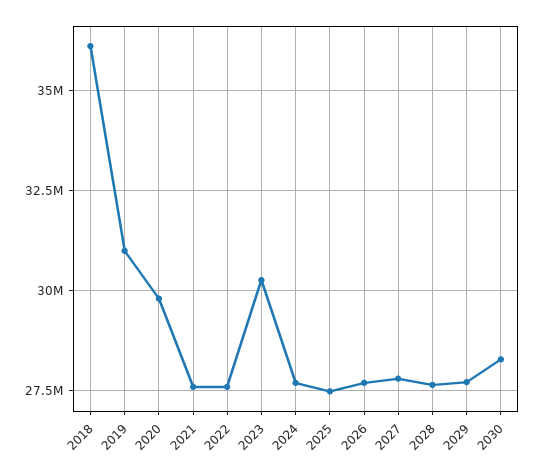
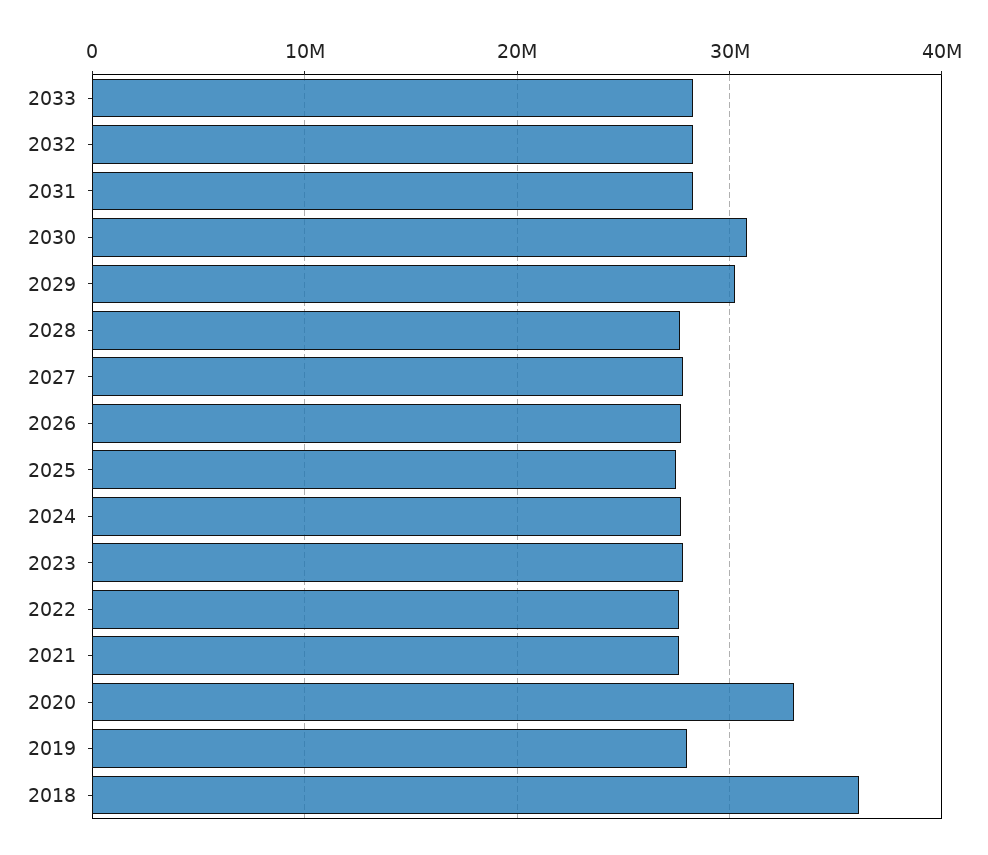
2019: 31000000 -> 28000000
2020: 29750000 -> 33000000
2023: 30250000 -> 28000000
2029: 27750000 -> 30000000
2030: 28250000 -> 31000000
2033: none -> 28000000
2032: none -> 28000000
2031: none -> 28000000

